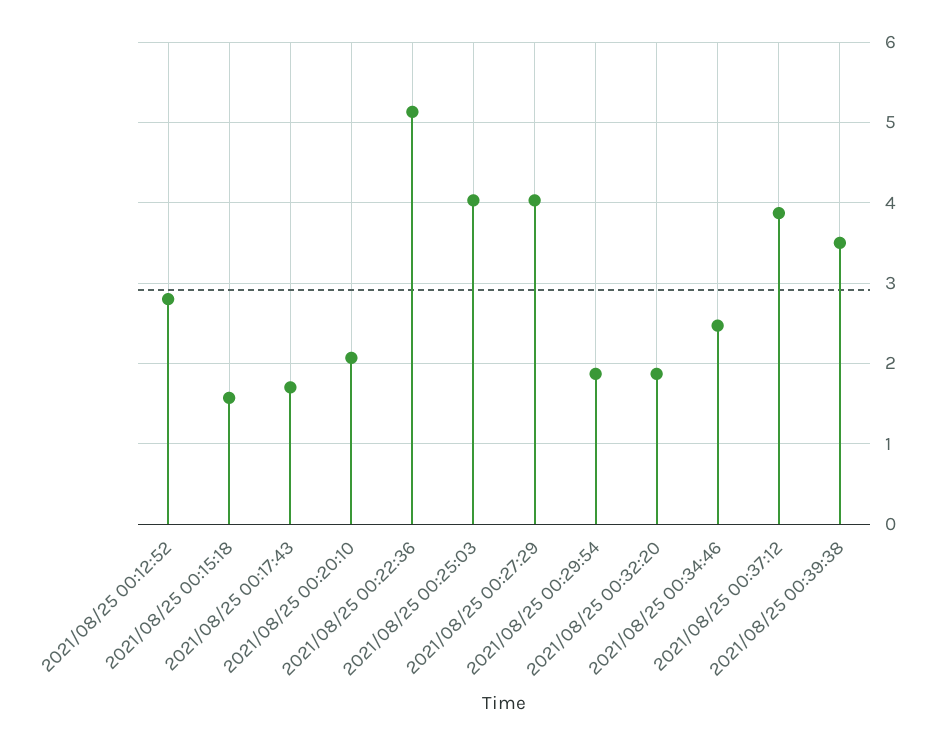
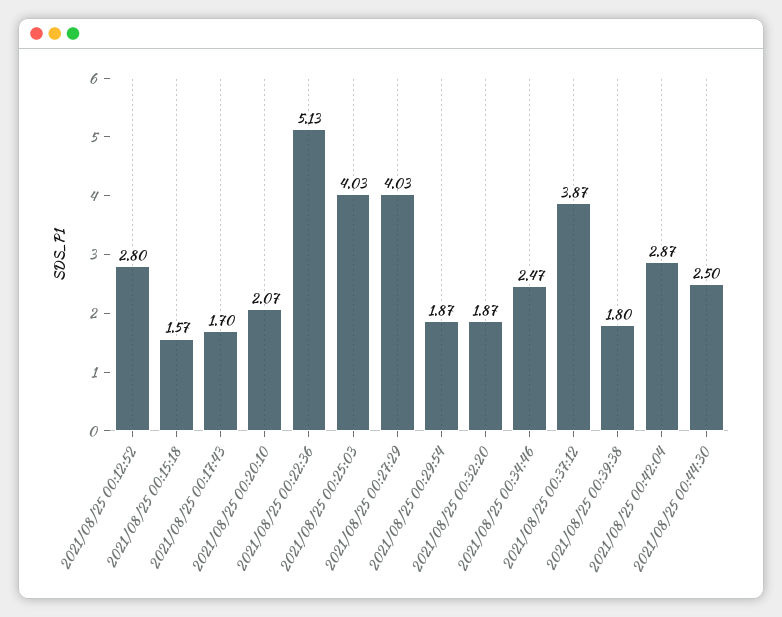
2021/08/25 00:39:38: 3.5 -> 1.8
2021/08/25 00:42:04: none -> 2.87
2021/08/25 00:44:30: none -> 2.5

